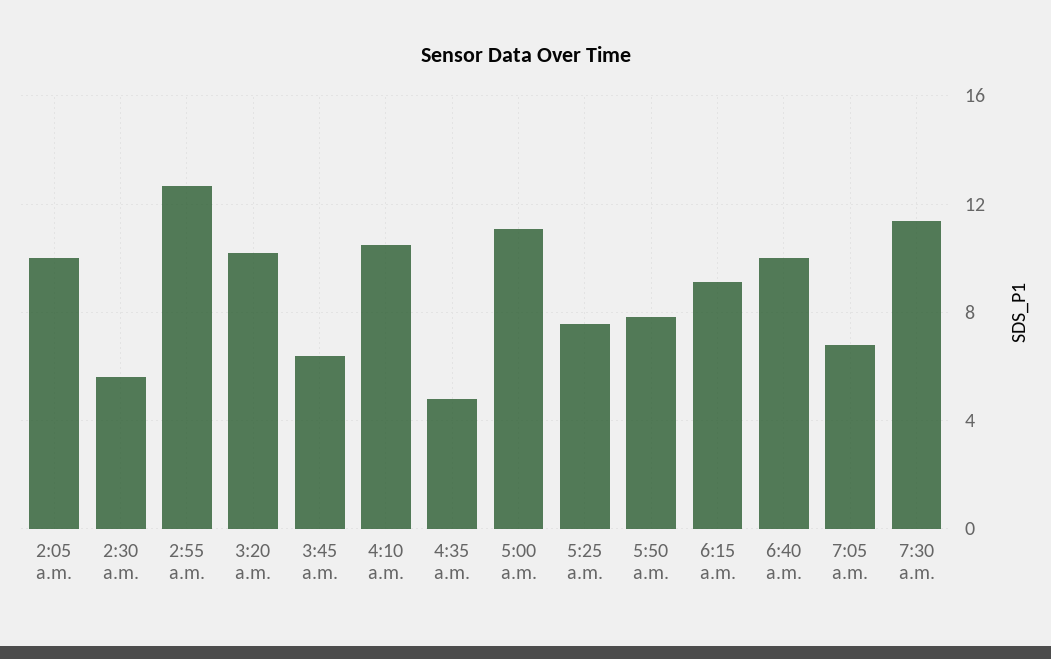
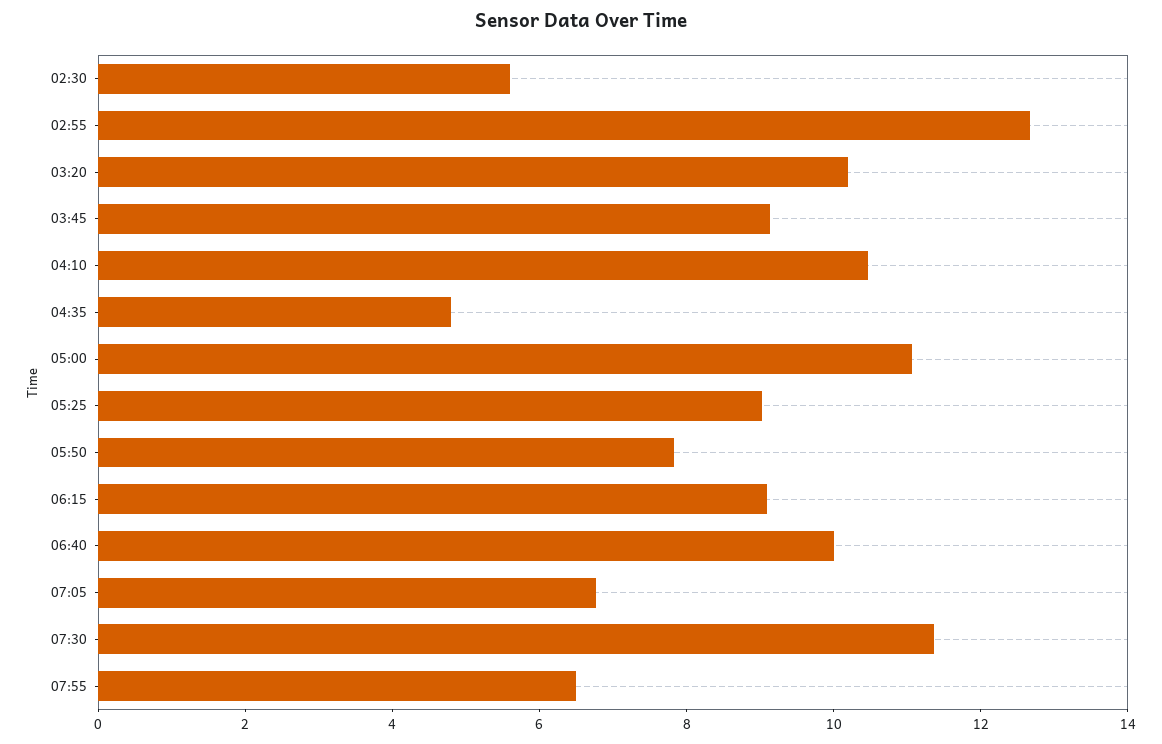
2:05 a.m.: 10 -> none
3:45 a.m.: 6.5 -> 9
5:25 a.m.: 7.5 -> 9
07:55: none -> 6.5

